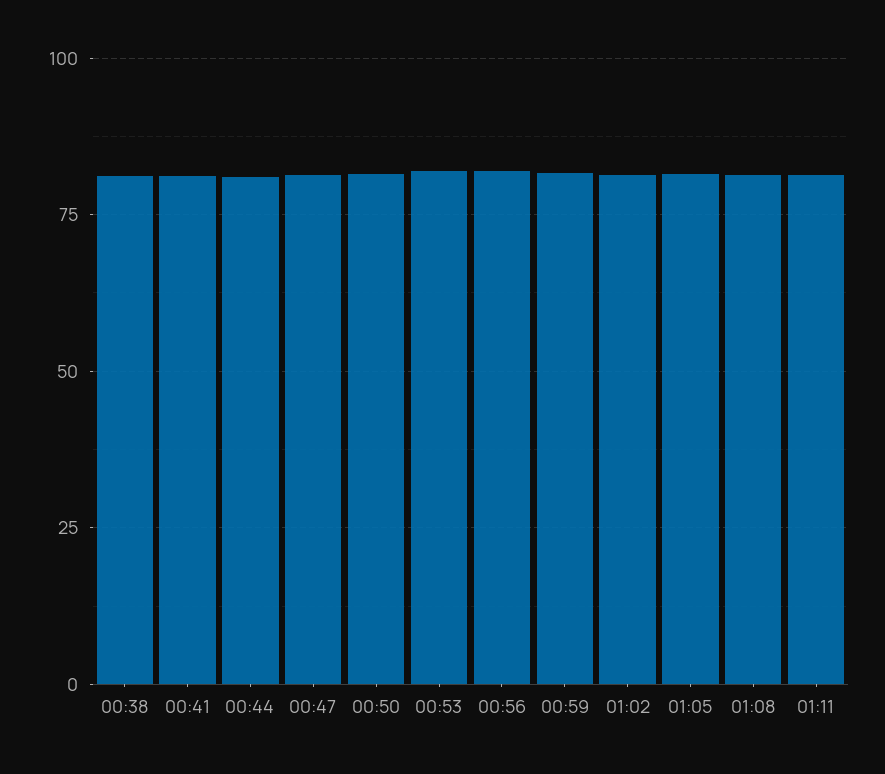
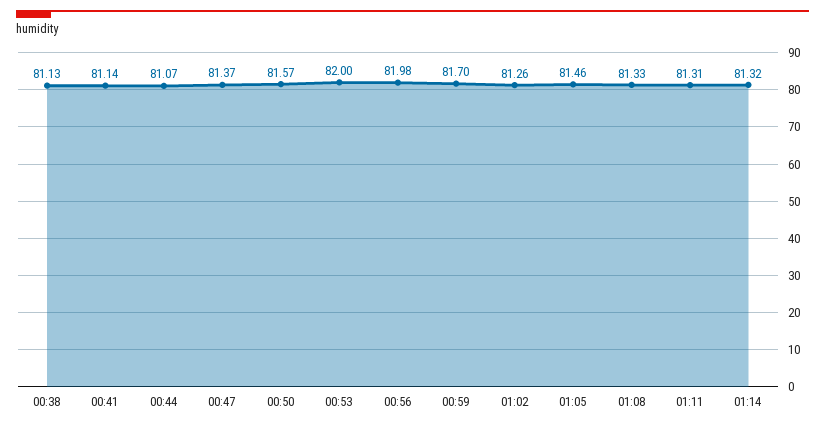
01:14: none -> 81.32

